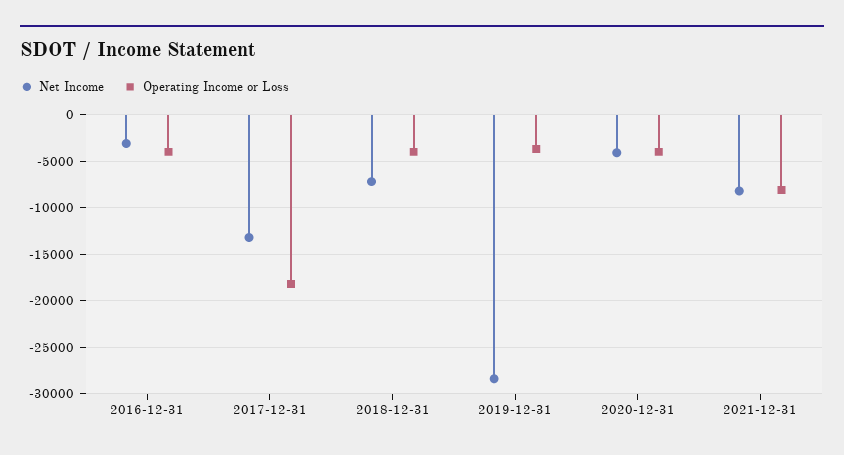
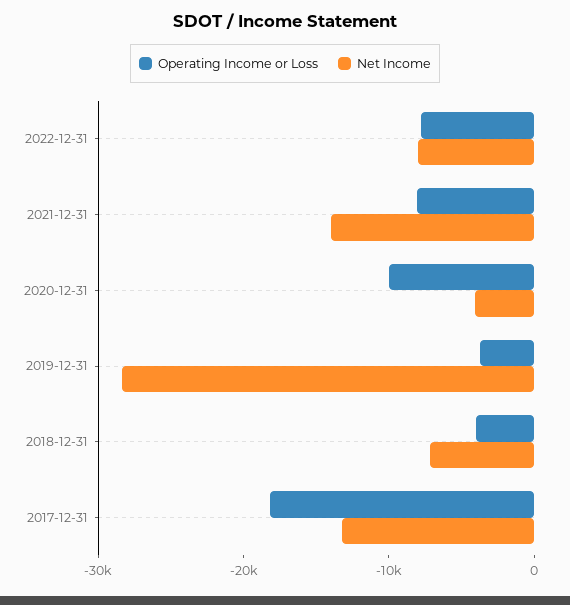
Net Income, 2016-12-31: -3000 -> none
Operating Income or Loss, 2016-12-31: -4000 -> none
Operating Income or Loss, 2020-12-31: -4000 -> -10000
Net Income, 2021-12-31: -8000 -> -14000
Operating Income or Loss, 2022-12-31: none -> -8000
Net Income, 2022-12-31: none -> -8000

